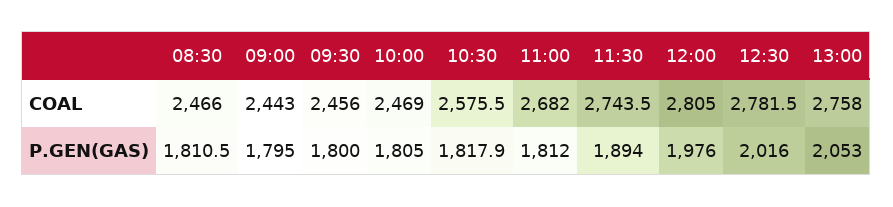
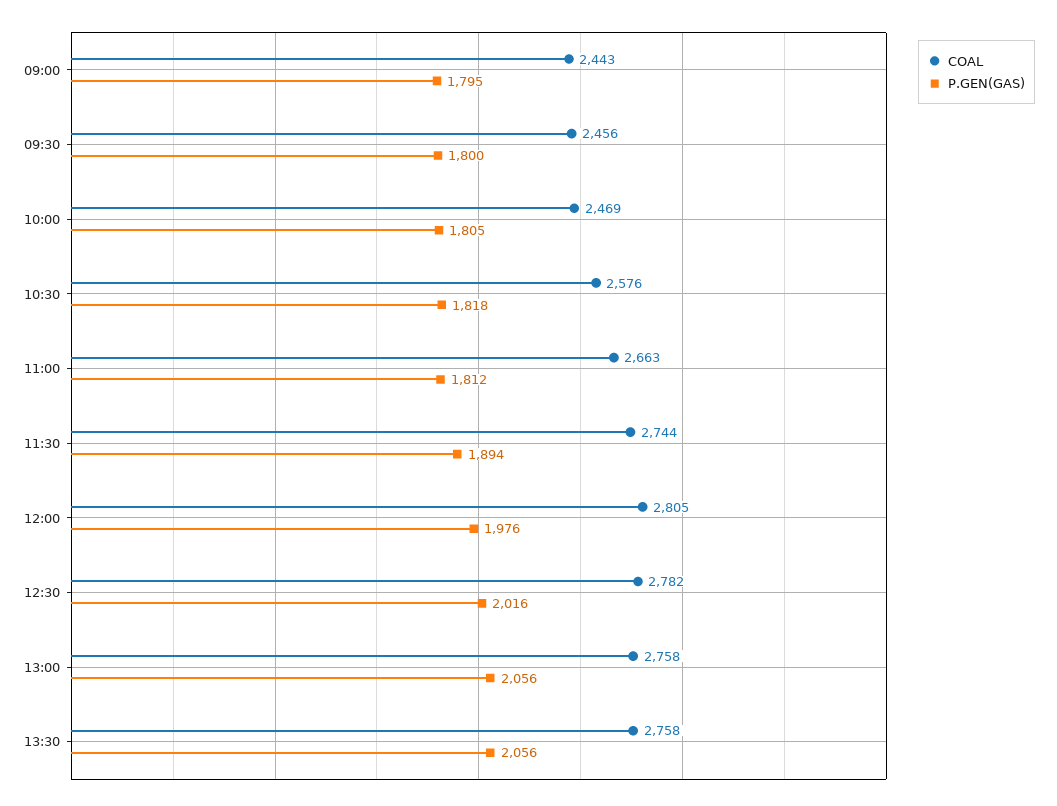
COAL, 08:30: 2466 -> none
COAL, 11:00: 2682 -> 2663
P.GEN(GAS), 08:30: 1810.5 -> none
P.GEN(GAS), 13:00: 2053 -> 2056
COAL, 13:30: none -> 2758
P.GEN(GAS), 13:30: none -> 2056

